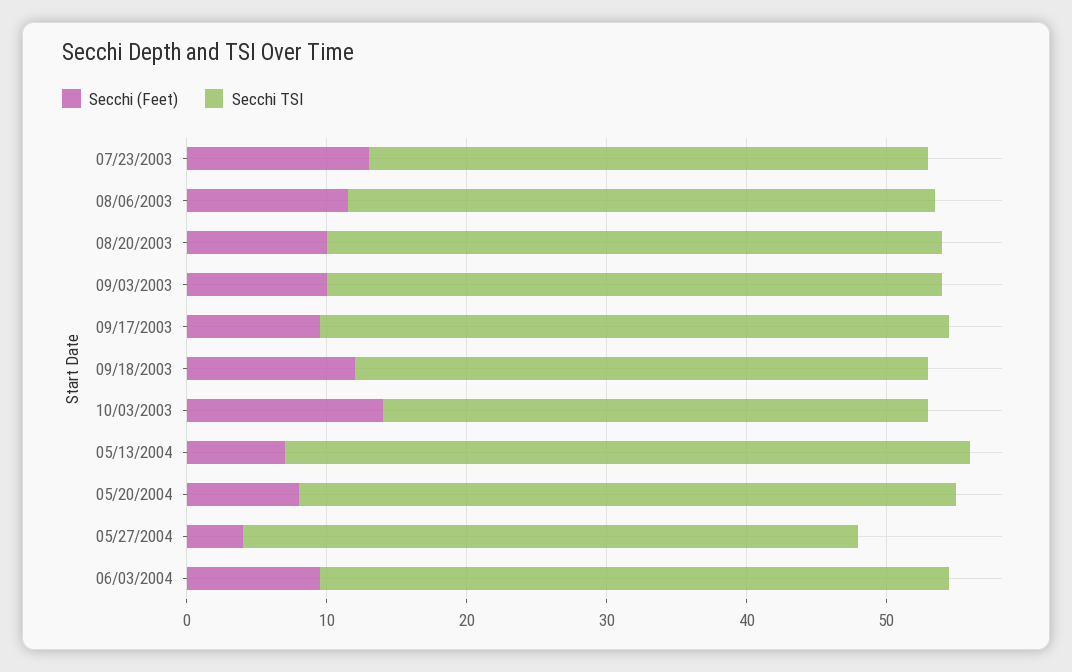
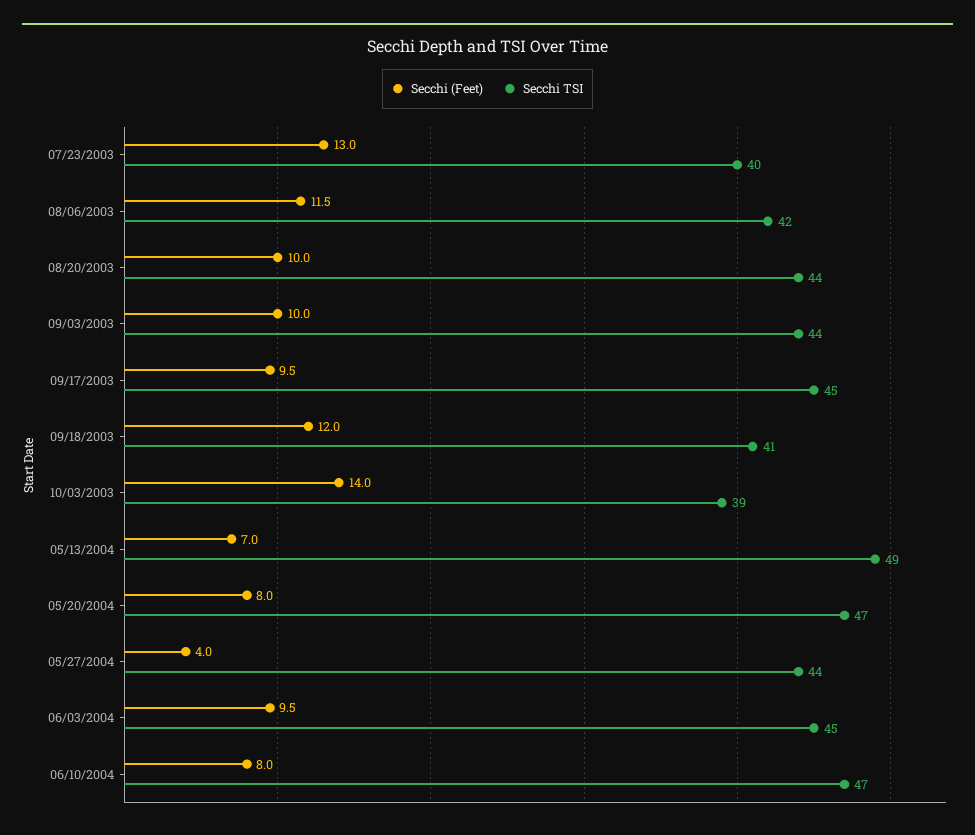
Secchi (Feet), 06/10/2004: none -> 8
Secchi TSI, 06/10/2004: none -> 47

